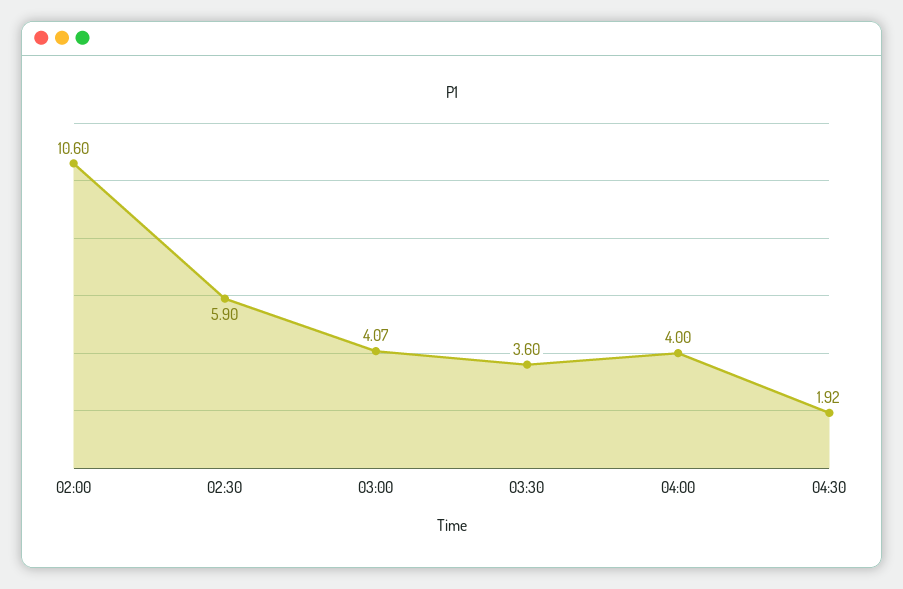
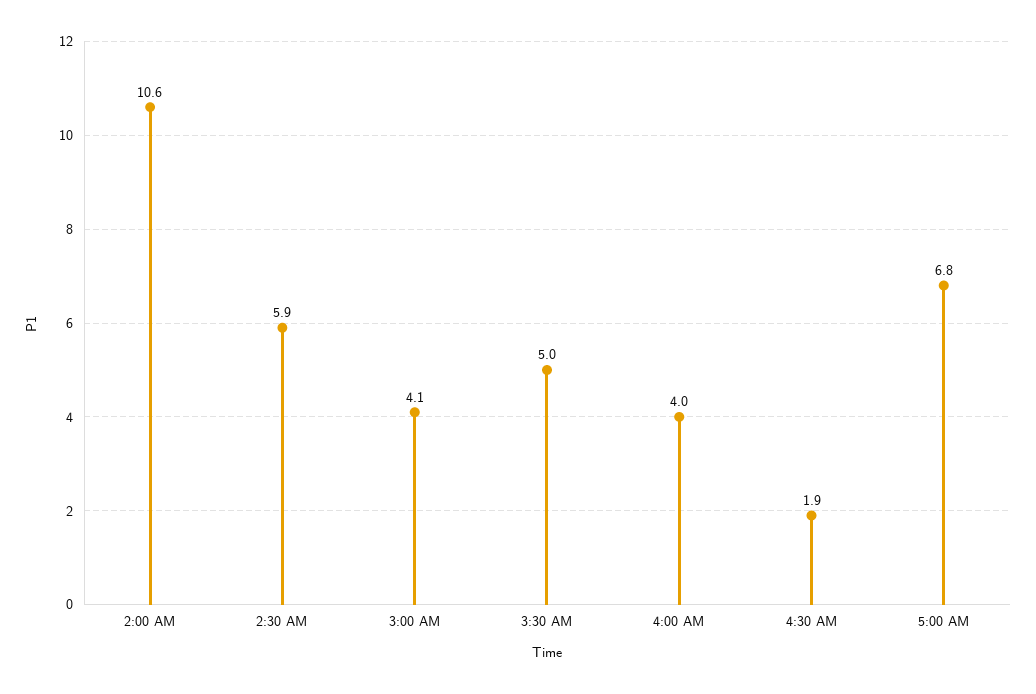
03:30: 3.6 -> 5
5:00 AM: none -> 6.8

